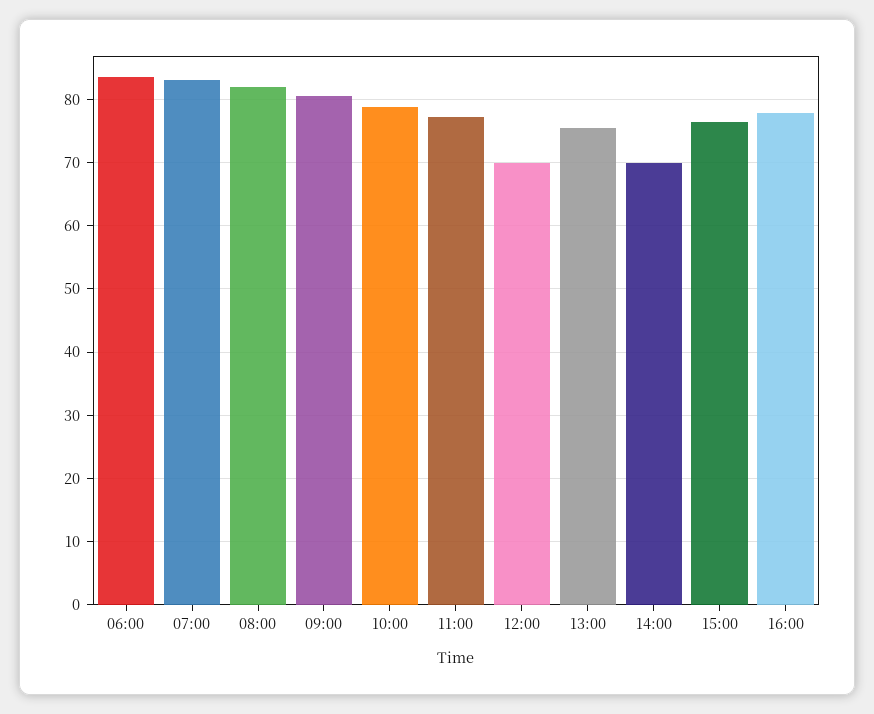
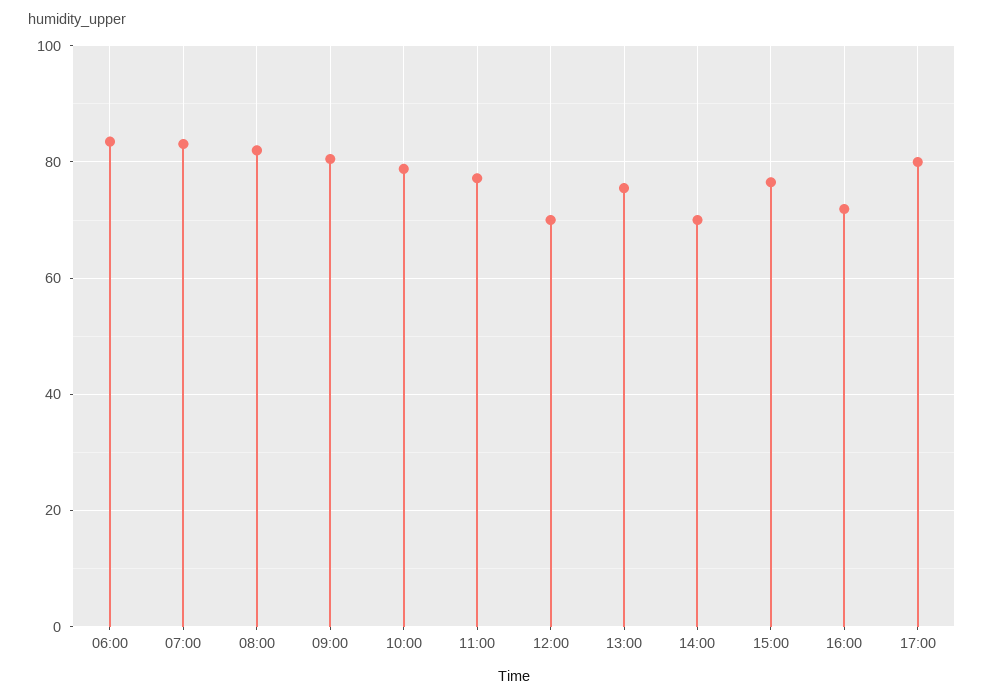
16:00: 78 -> 72
17:00: none -> 80

